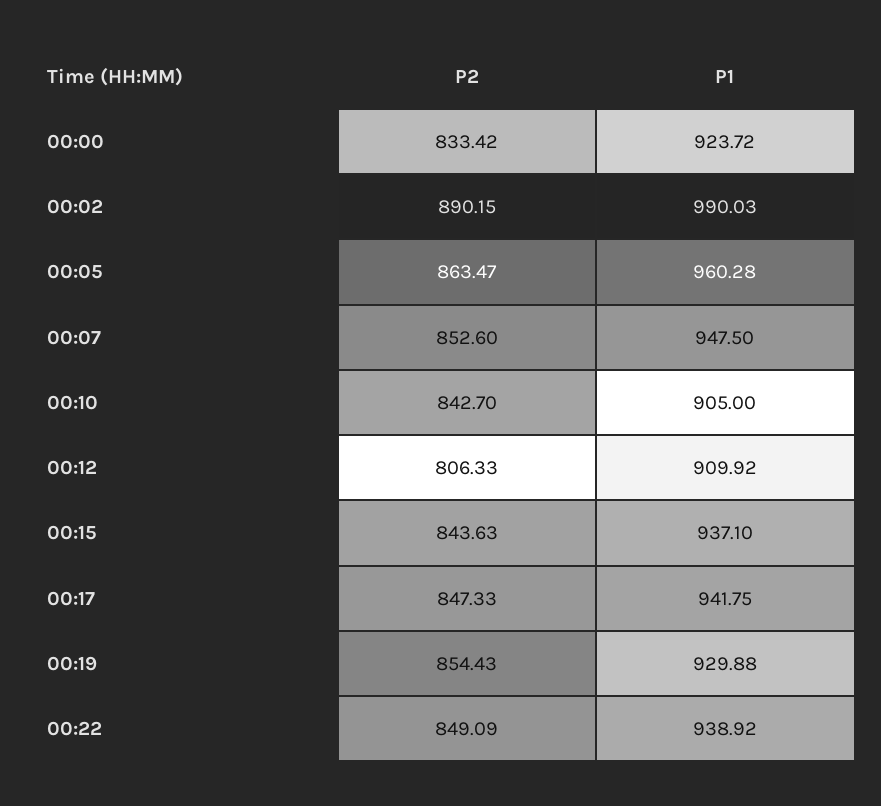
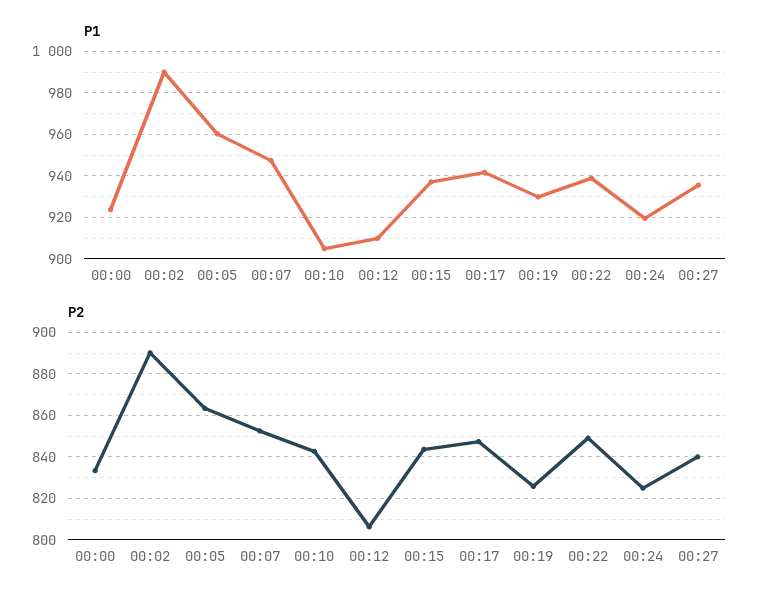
P2, 00:19: 854.43 -> 825
P1, 00:24: none -> 920
P1, 00:27: none -> 935
P2, 00:24: none -> 825
P2, 00:27: none -> 840

